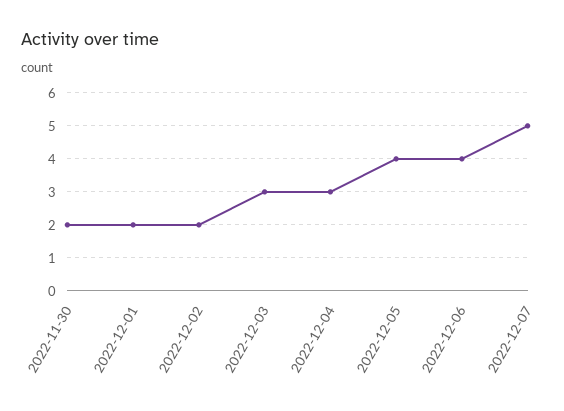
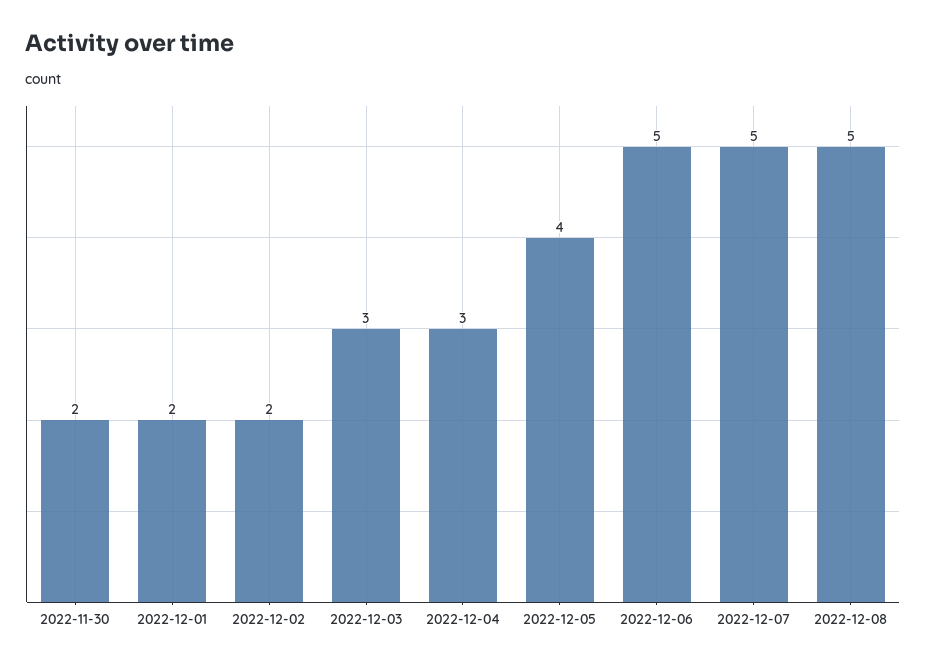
2022-12-06: 4 -> 5
2022-12-08: none -> 5

